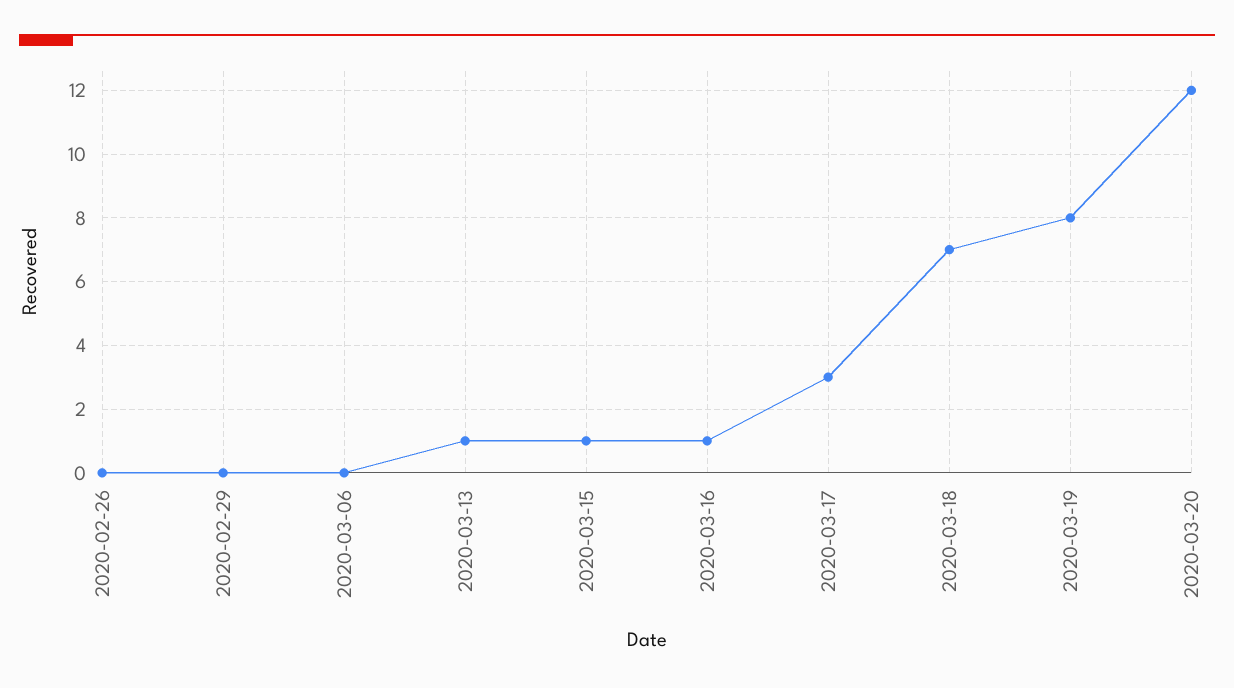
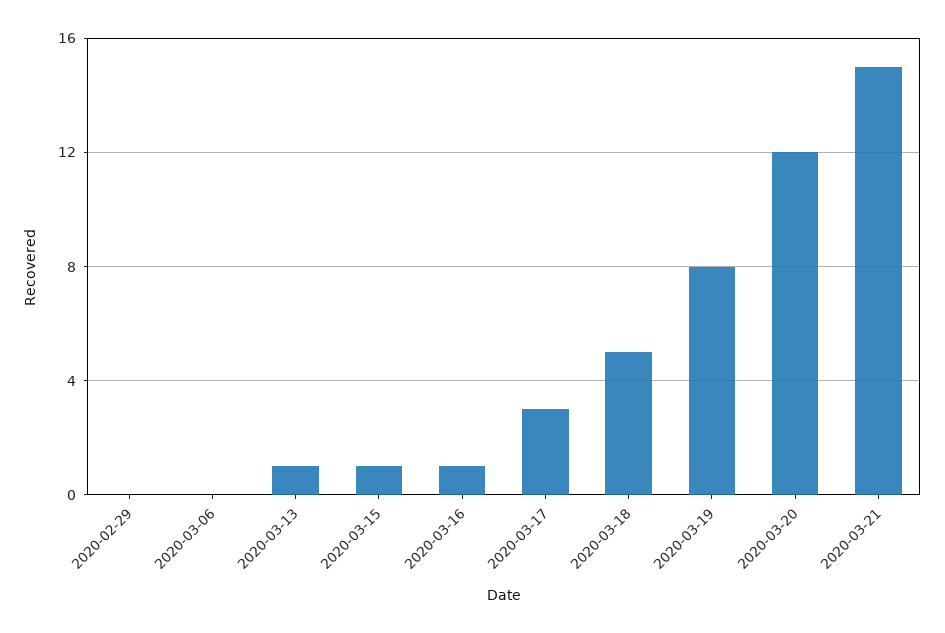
2020-02-26: 0 -> none
2020-03-18: 7 -> 5
2020-03-21: none -> 15

